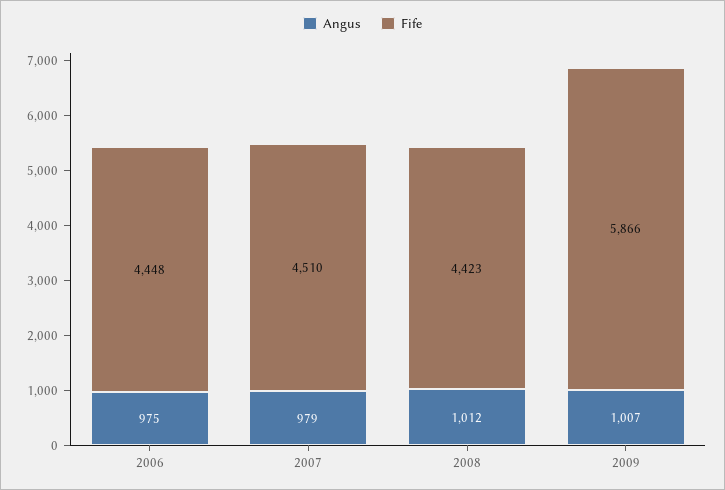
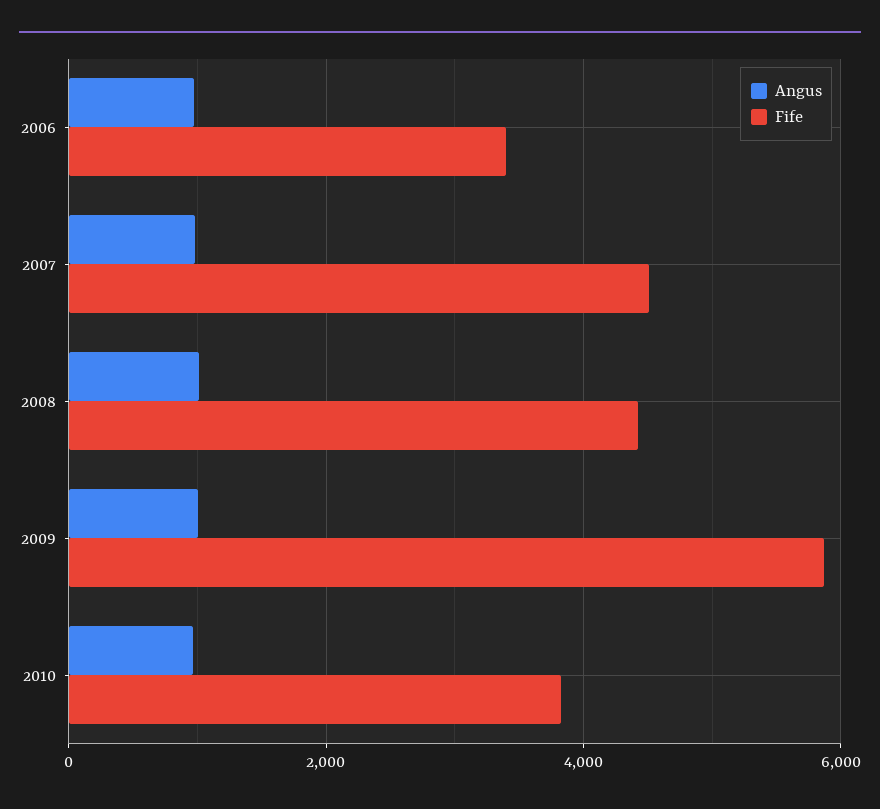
Fife, 2006: 4448 -> 3400
Angus, 2010: none -> 1000
Fife, 2010: none -> 3800

